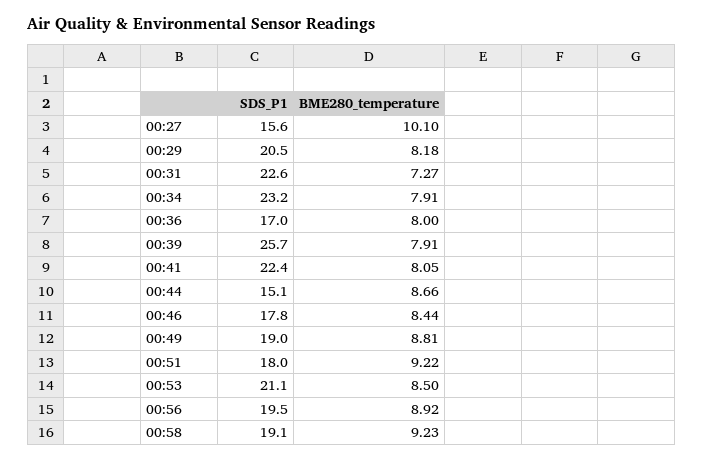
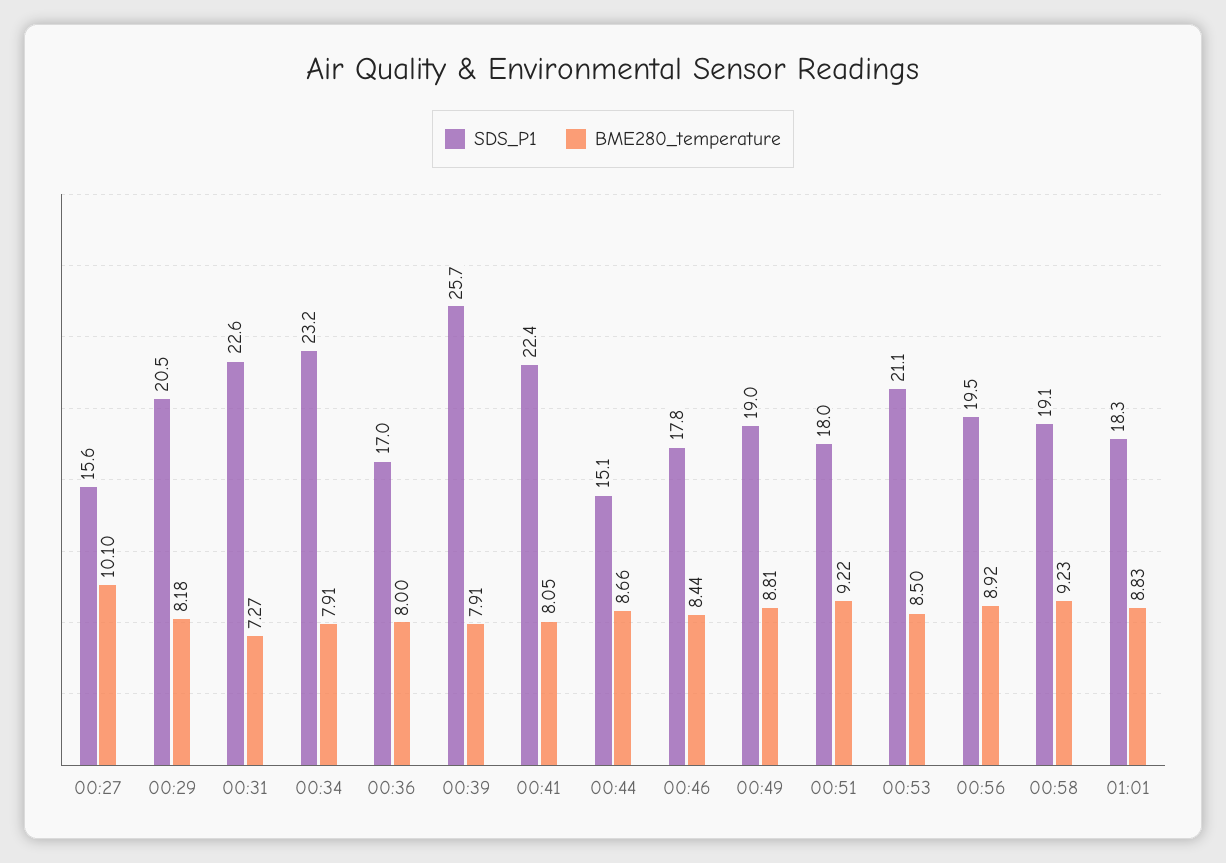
SDS_P1, 01:01: none -> 18.3
BME280_temperature, 01:01: none -> 8.83

